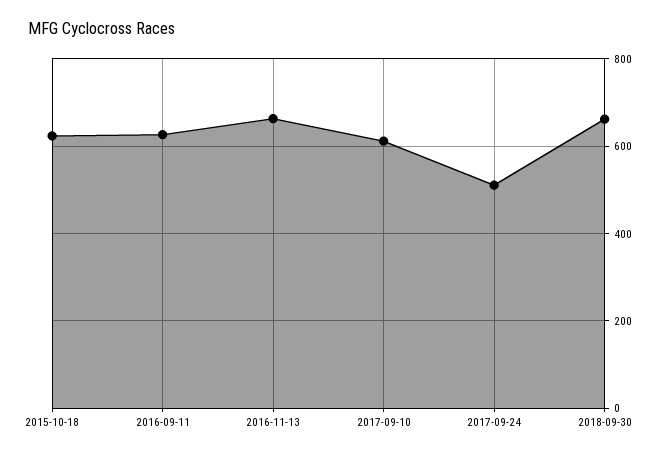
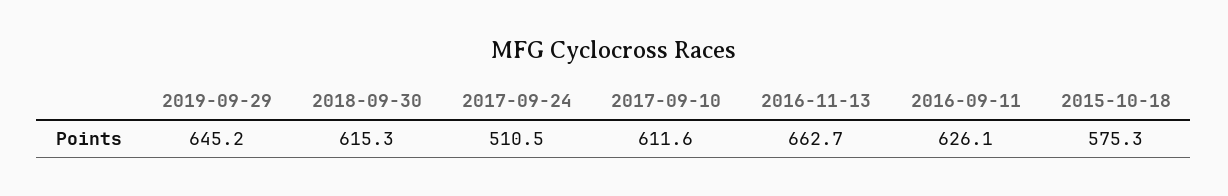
2015-10-18: 620 -> 575.3
2018-09-30: 660 -> 615.3
2019-09-29: none -> 645.2

